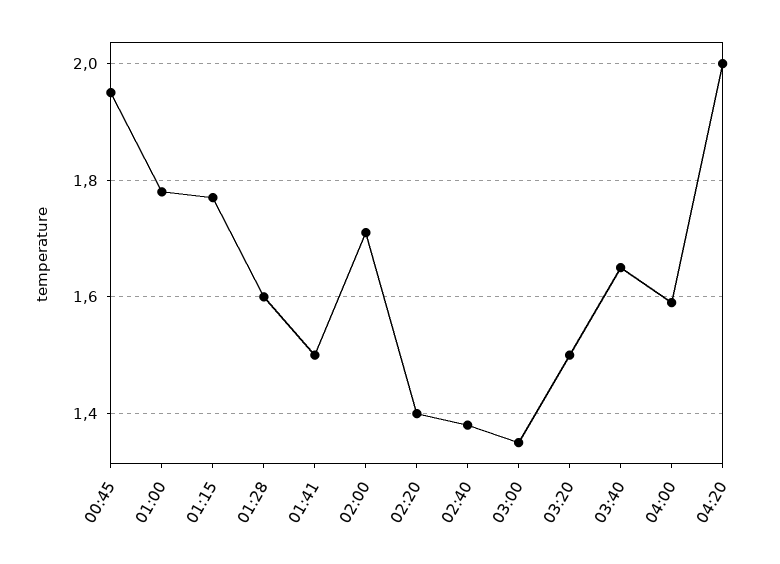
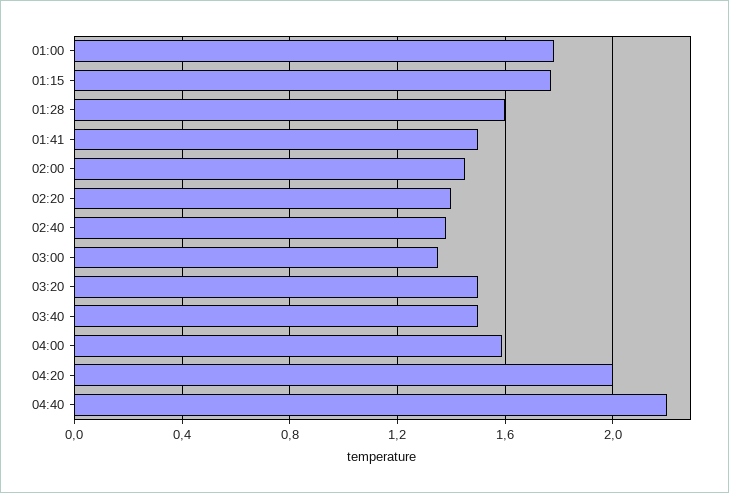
00:45: 1.95 -> none
02:00: 1.7 -> 1.45
03:40: 1.65 -> 1.5
04:40: none -> 2.2

